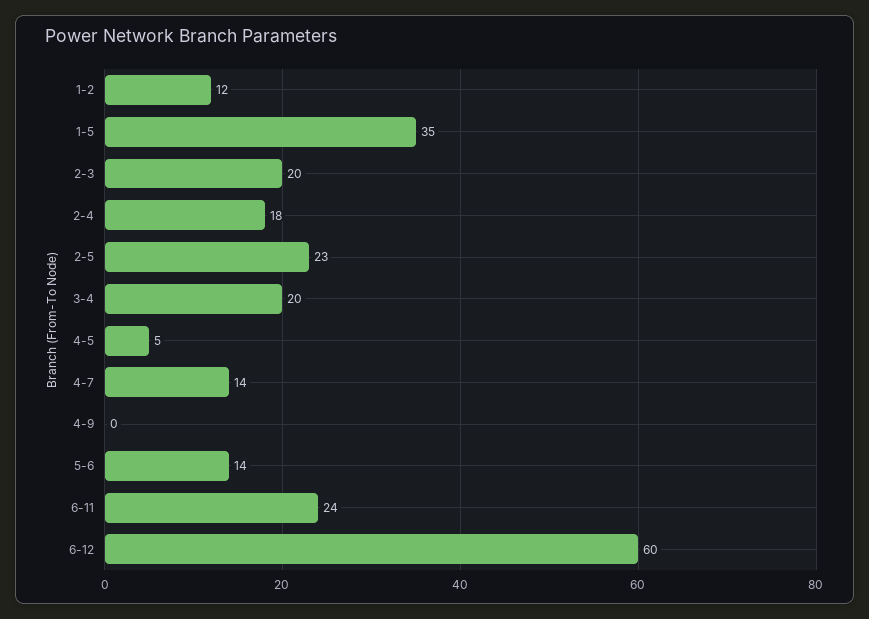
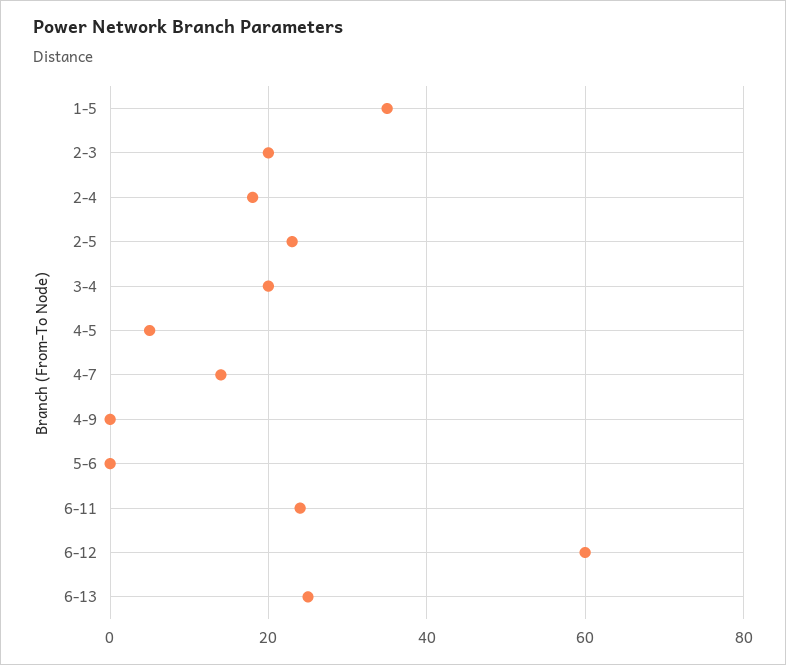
1-2: 12 -> none
5-6: 14 -> 0
6-13: none -> 25

